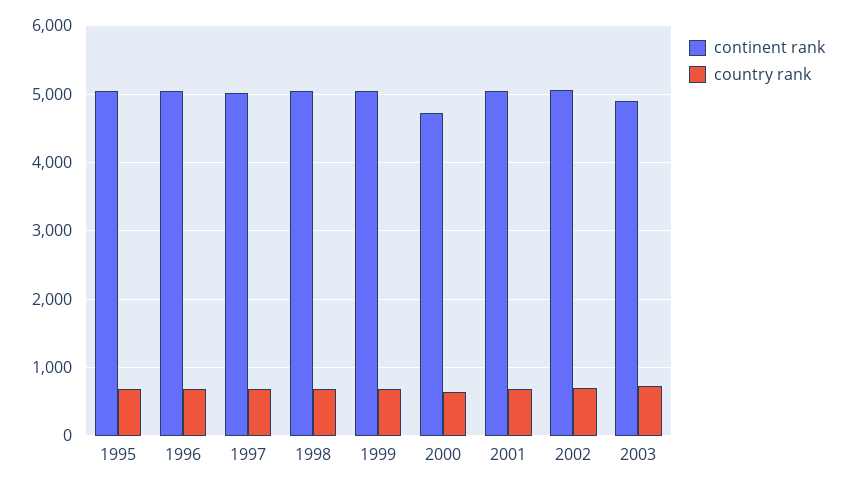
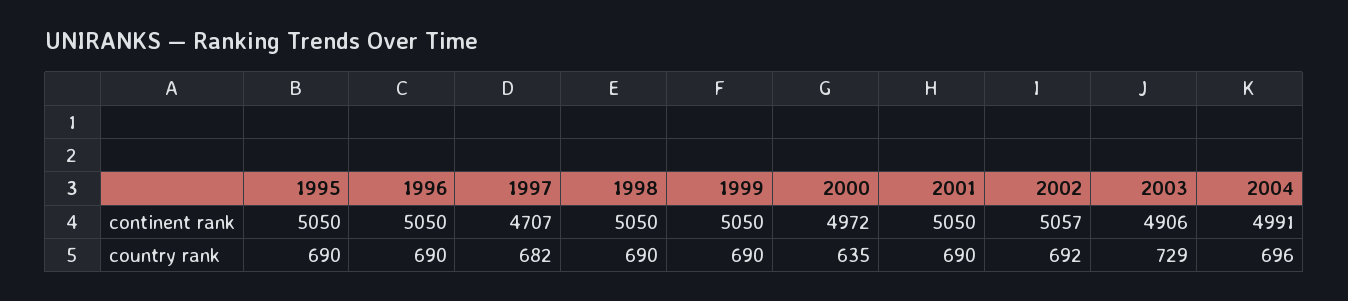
continent rank, 1997: 5000 -> 4707
continent rank, 2000: 4700 -> 4972
continent rank, 2004: none -> 4991
country rank, 2004: none -> 696

